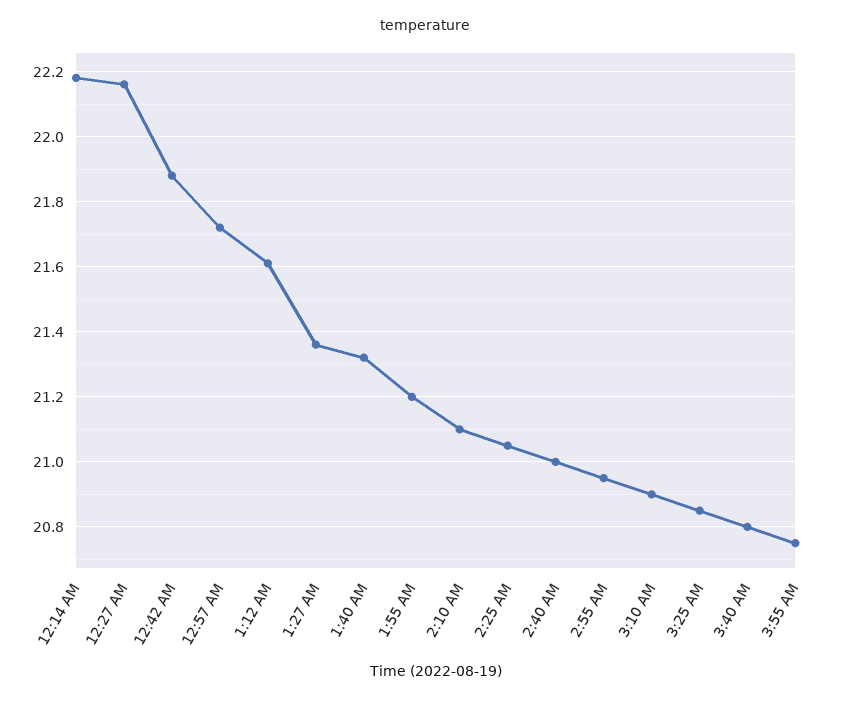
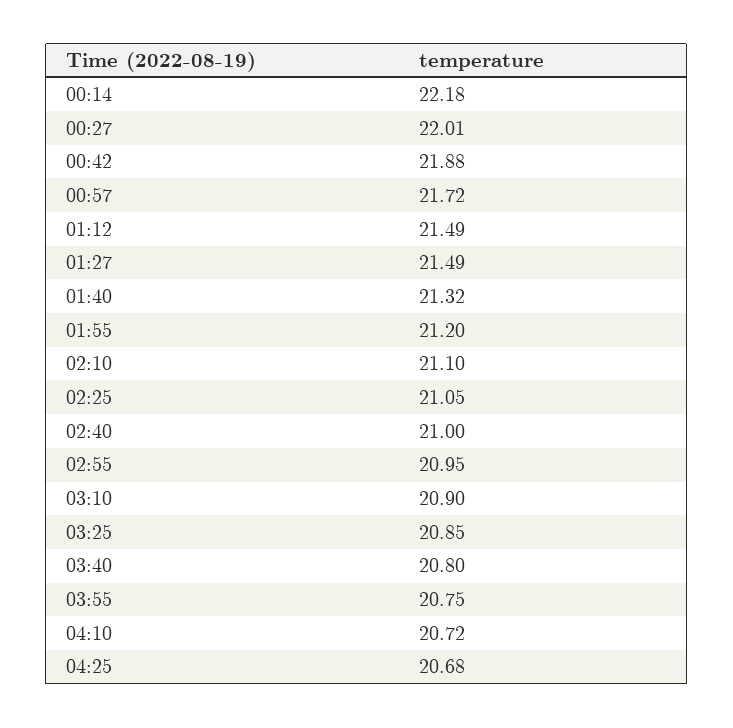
12:27 AM: 22.15 -> 22.01
1:12 AM: 21.6 -> 21.49
1:27 AM: 21.35 -> 21.49
04:10: none -> 20.72
04:25: none -> 20.68

